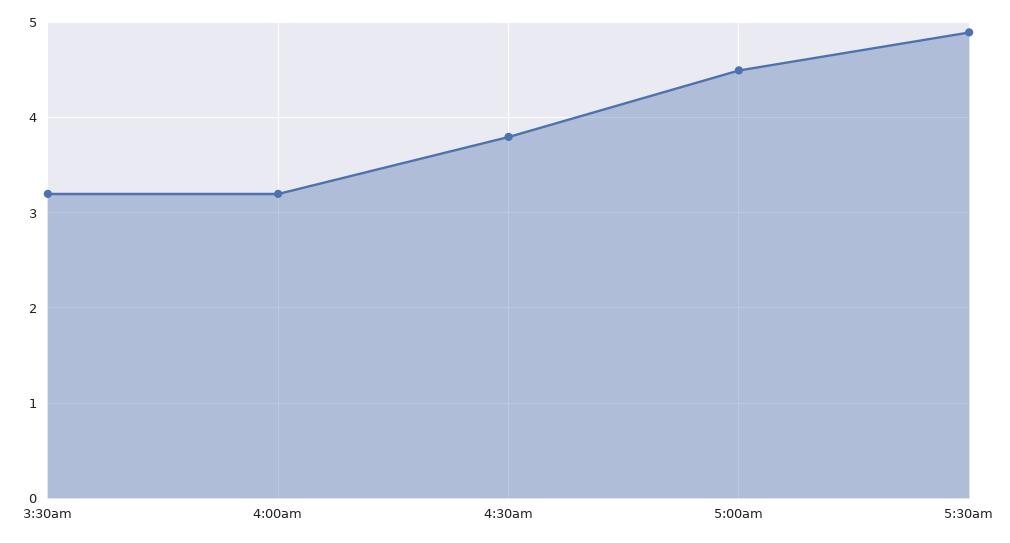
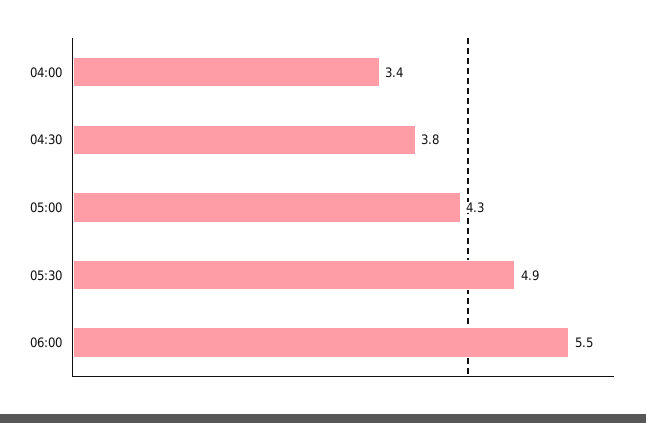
3:30am: 3.2 -> none
4:00am: 3.2 -> 3.4
5:00am: 4.5 -> 4.3
06:00: none -> 5.5

